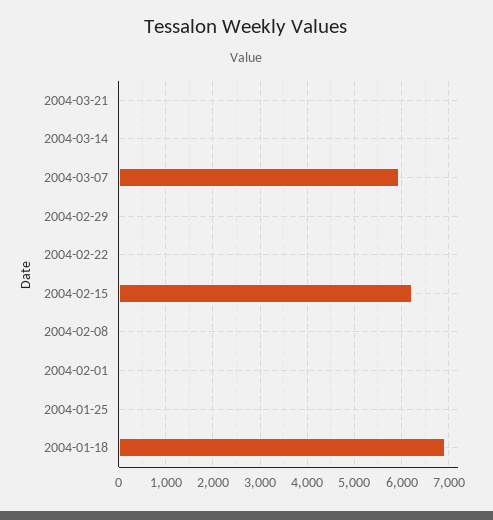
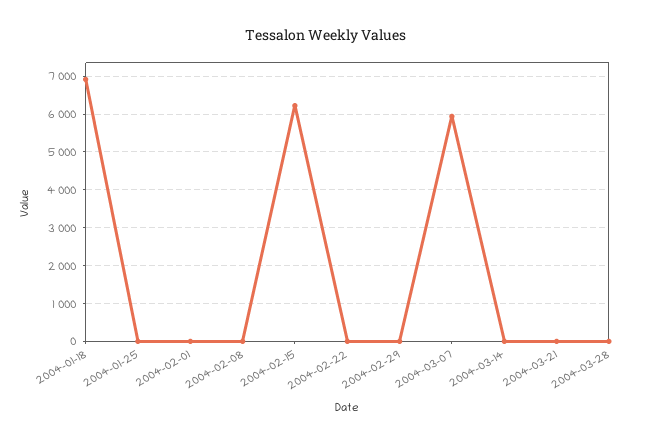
2004-03-28: none -> 0

